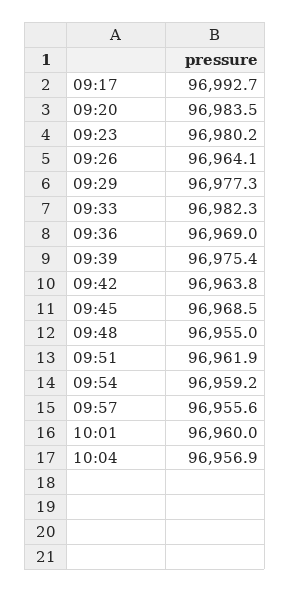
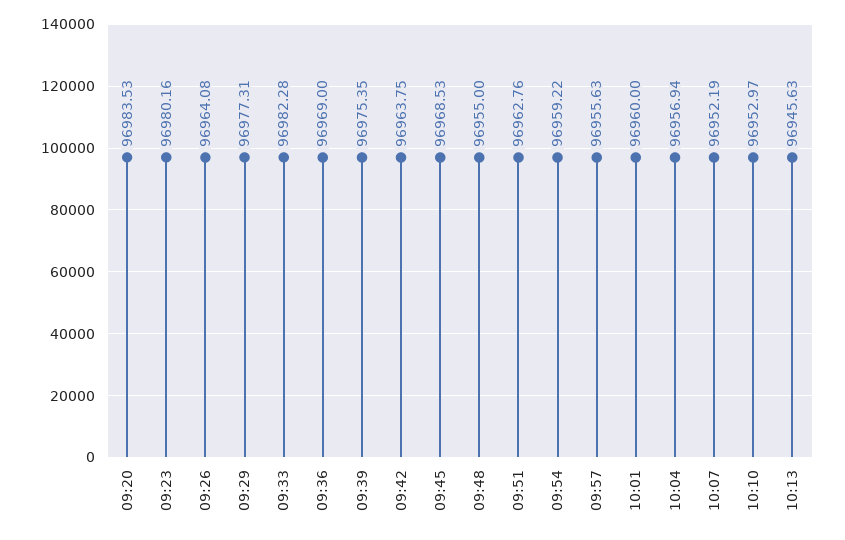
09:17: 96992.7 -> none
09:51: 96961.9 -> 96962.76
10:07: none -> 96952.19
10:10: none -> 96952.97
10:13: none -> 96945.63

